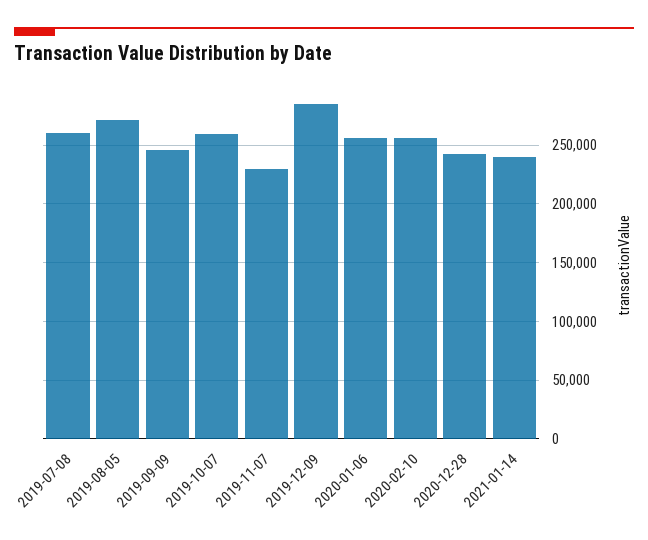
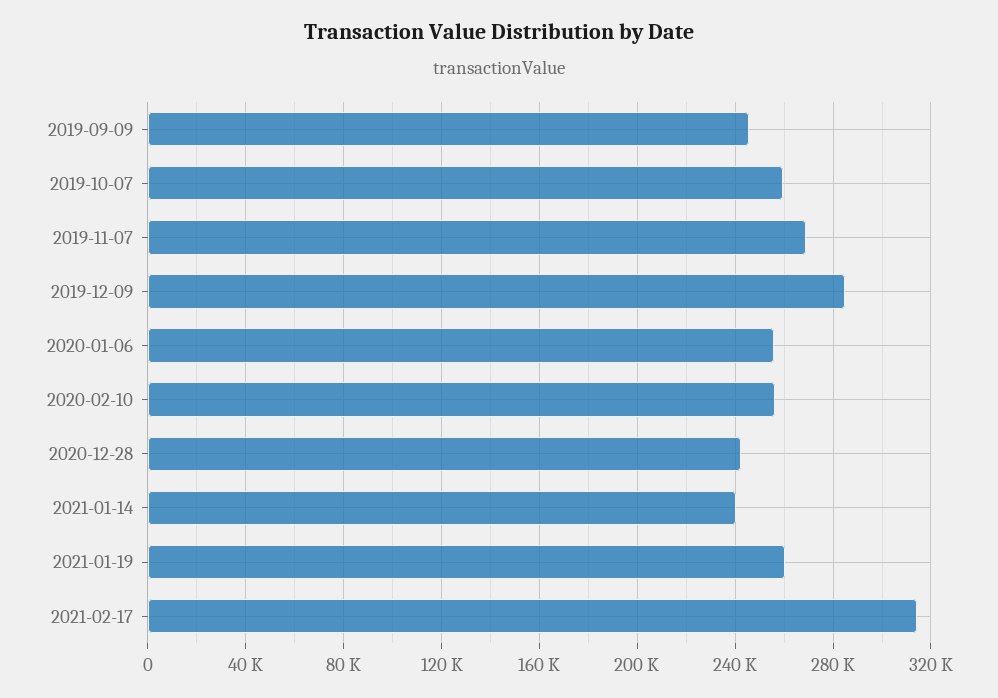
2019-07-08: 260000 -> none
2019-08-05: 270000 -> none
2019-11-07: 230000 -> 270000
2021-01-19: none -> 260000
2021-02-17: none -> 315000

